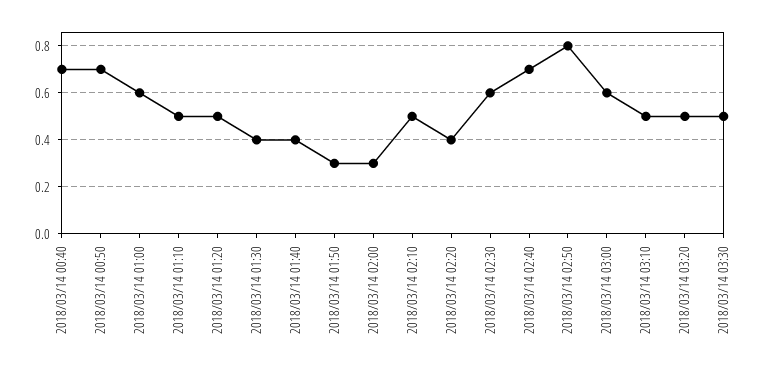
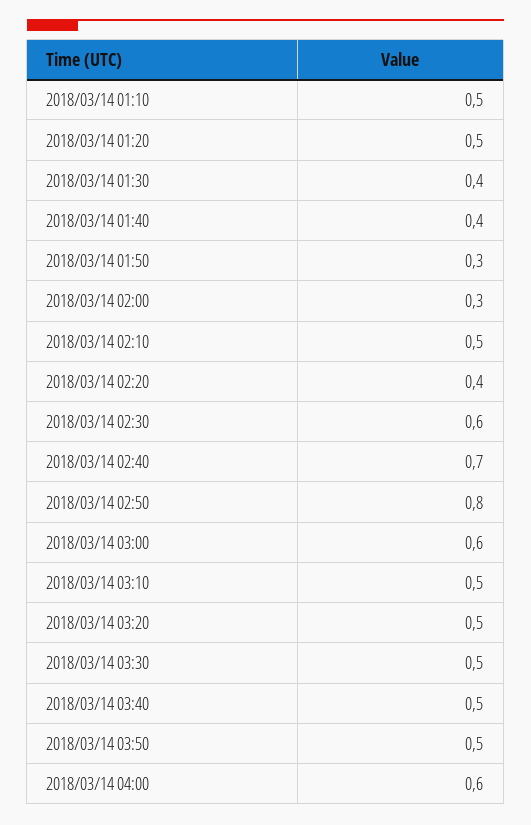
2018/03/14 00:40: 0.7 -> none
2018/03/14 00:50: 0.7 -> none
2018/03/14 01:00: 0.6 -> none
2018/03/14 03:40: none -> 0.5
2018/03/14 03:50: none -> 0.5
2018/03/14 04:00: none -> 0.6

